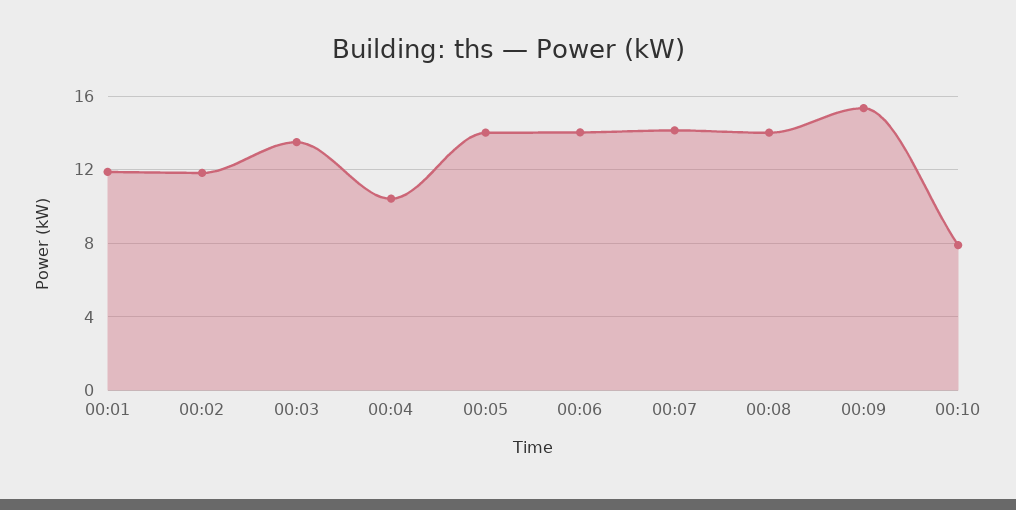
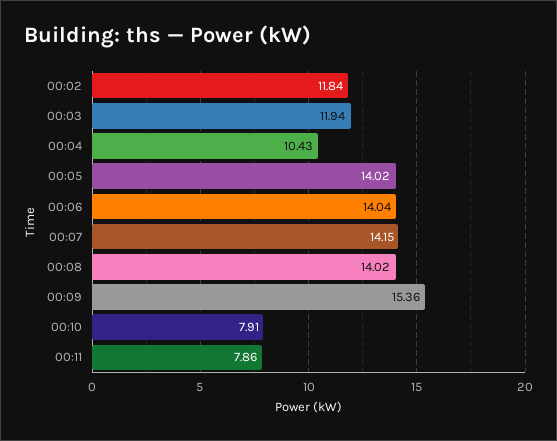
00:01: 12 -> none
00:03: 13.5 -> 11.94
00:11: none -> 7.86

